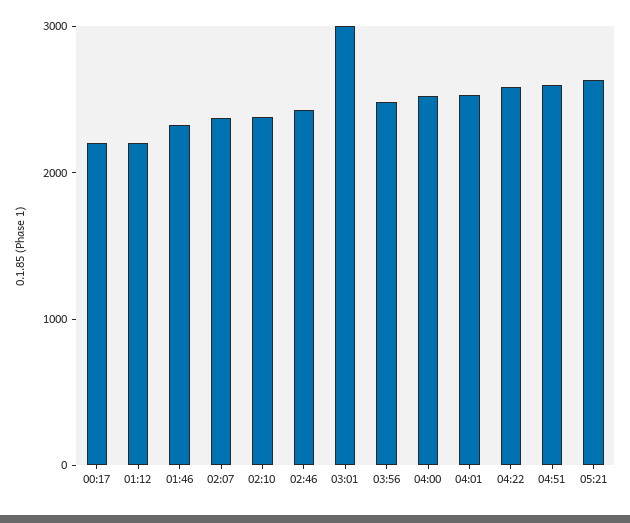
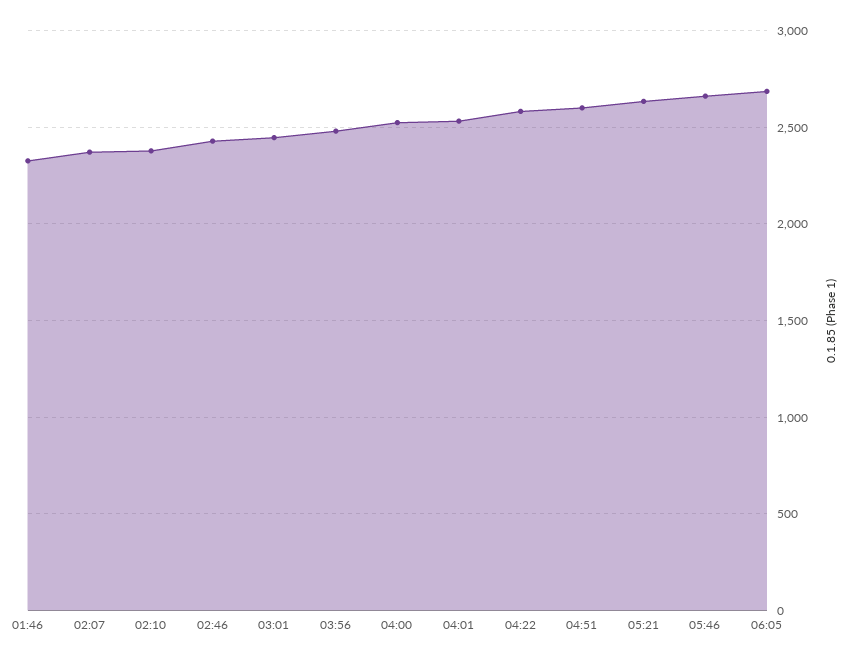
00:17: 2200 -> none
01:12: 2200 -> none
03:01: 3000 -> 2450
05:46: none -> 2650
06:05: none -> 2700

